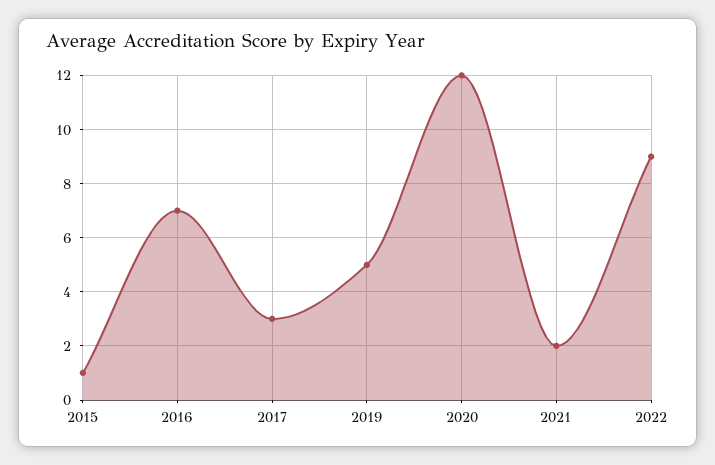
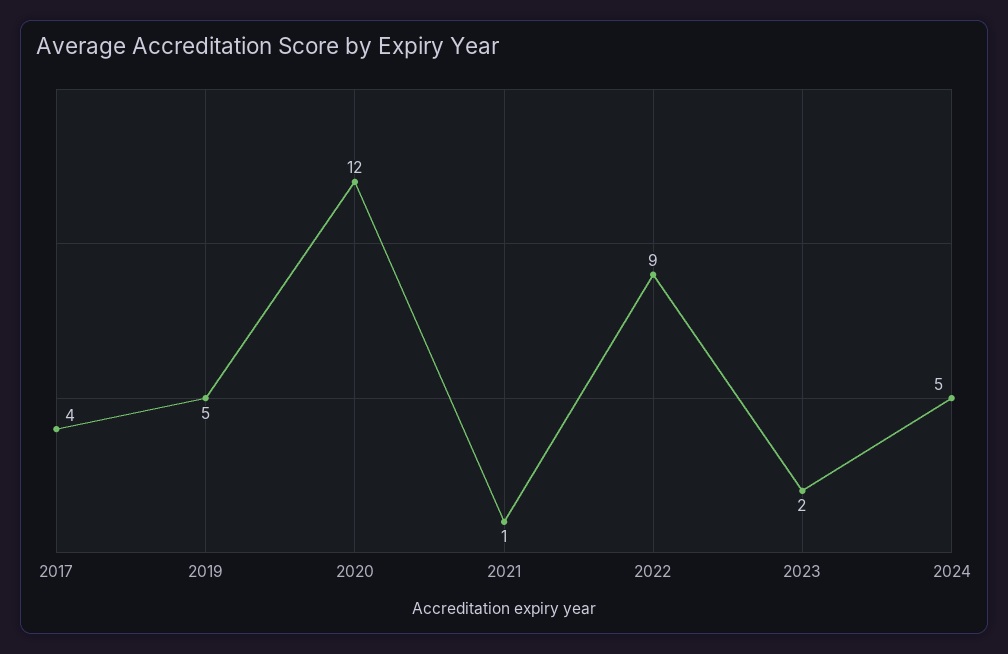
2015: 1 -> none
2016: 7 -> none
2017: 3 -> 4
2021: 2 -> 1
2023: none -> 2
2024: none -> 5

